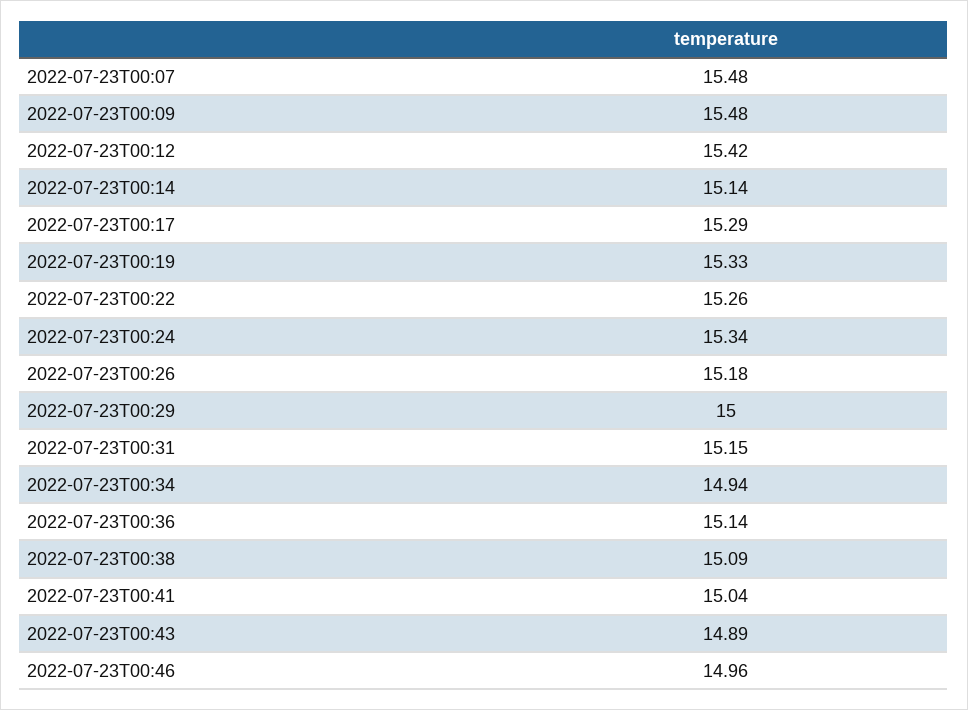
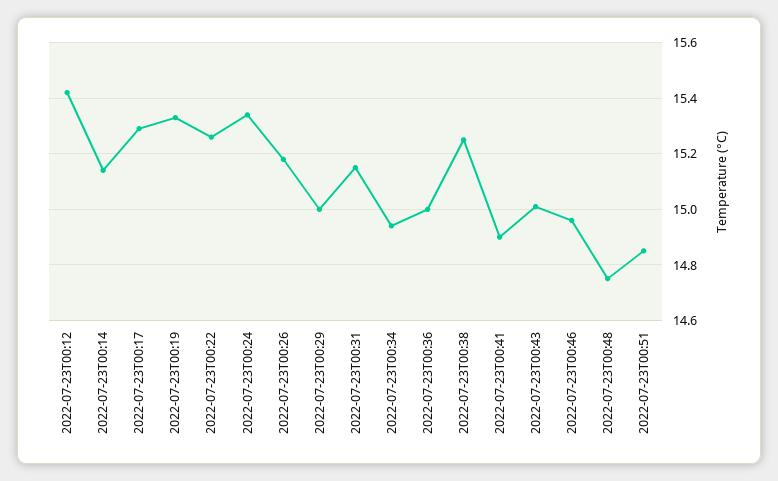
2022-07-23T00:07: 15.48 -> none
2022-07-23T00:09: 15.48 -> none
2022-07-23T00:36: 15.14 -> 15
2022-07-23T00:38: 15.09 -> 15.25
2022-07-23T00:41: 15.04 -> 14.9
2022-07-23T00:43: 14.89 -> 15
2022-07-23T00:48: none -> 14.75
2022-07-23T00:51: none -> 14.85

